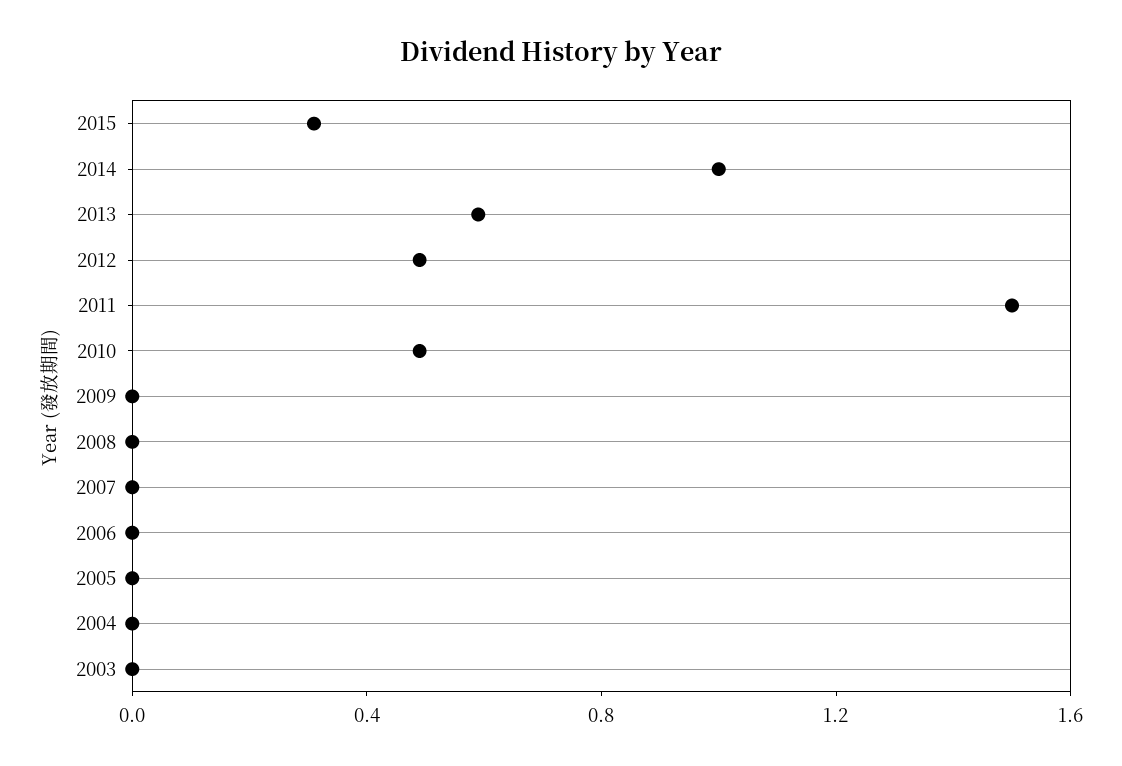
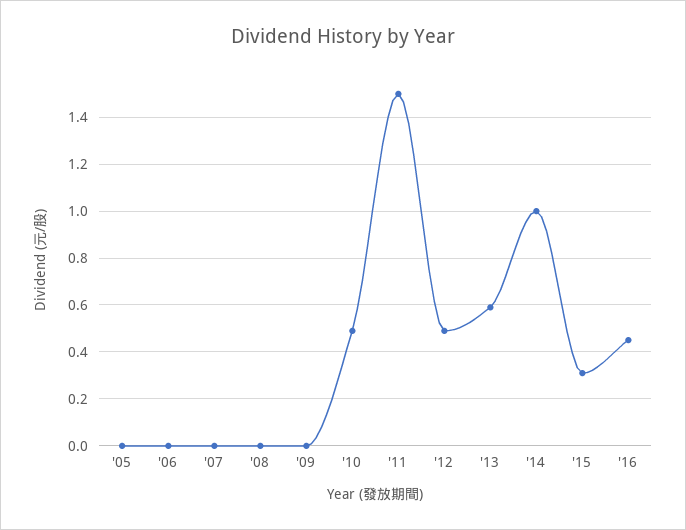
2004: 0 -> none
2003: 0 -> none
'16: none -> 0.45

